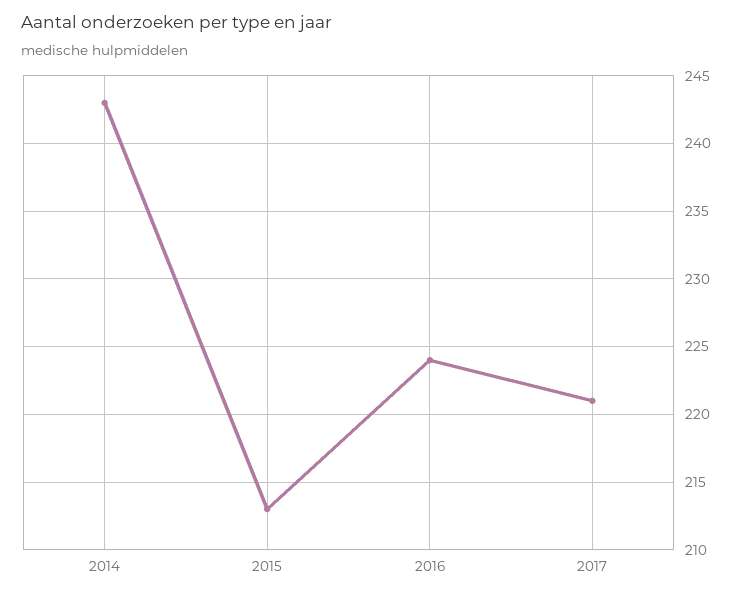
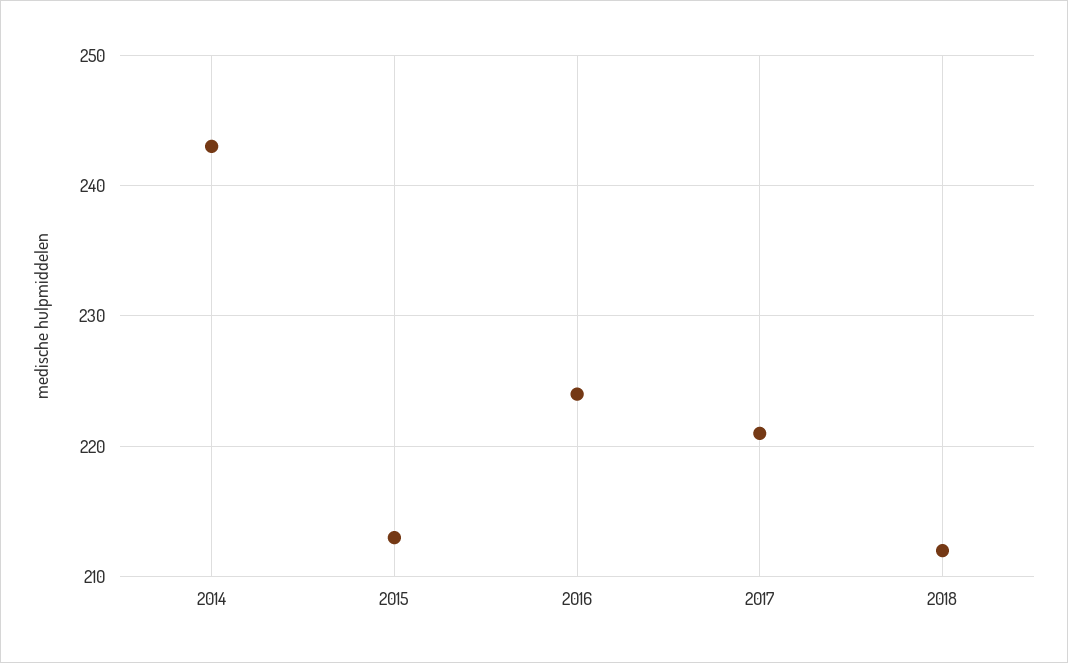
2018: none -> 212

